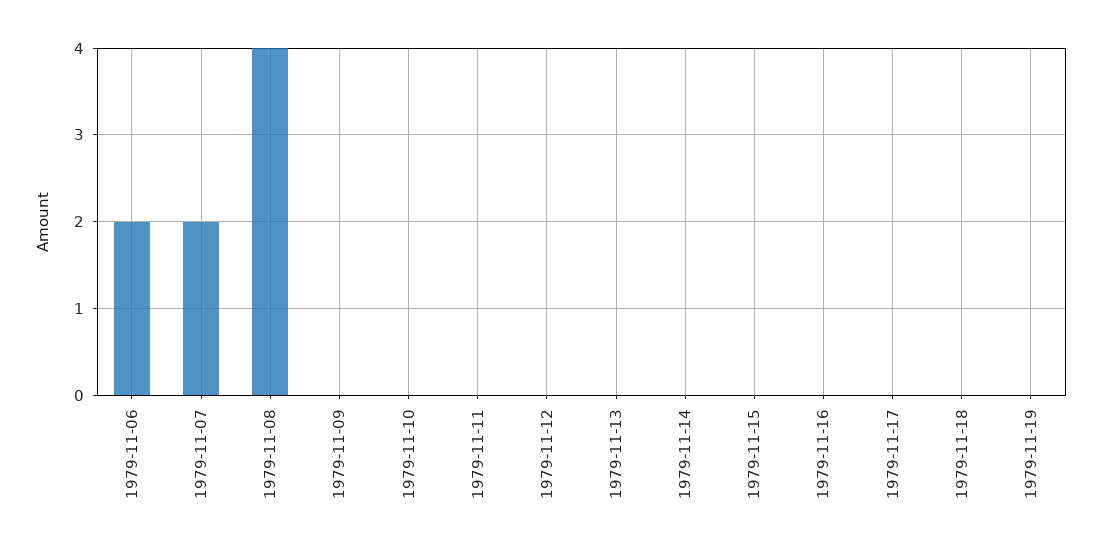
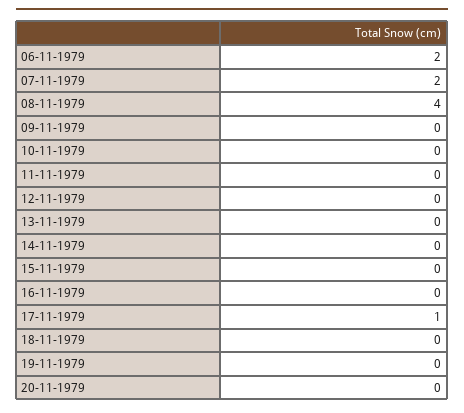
1979-11-17: 0 -> 1
20-11-1979: none -> 0

